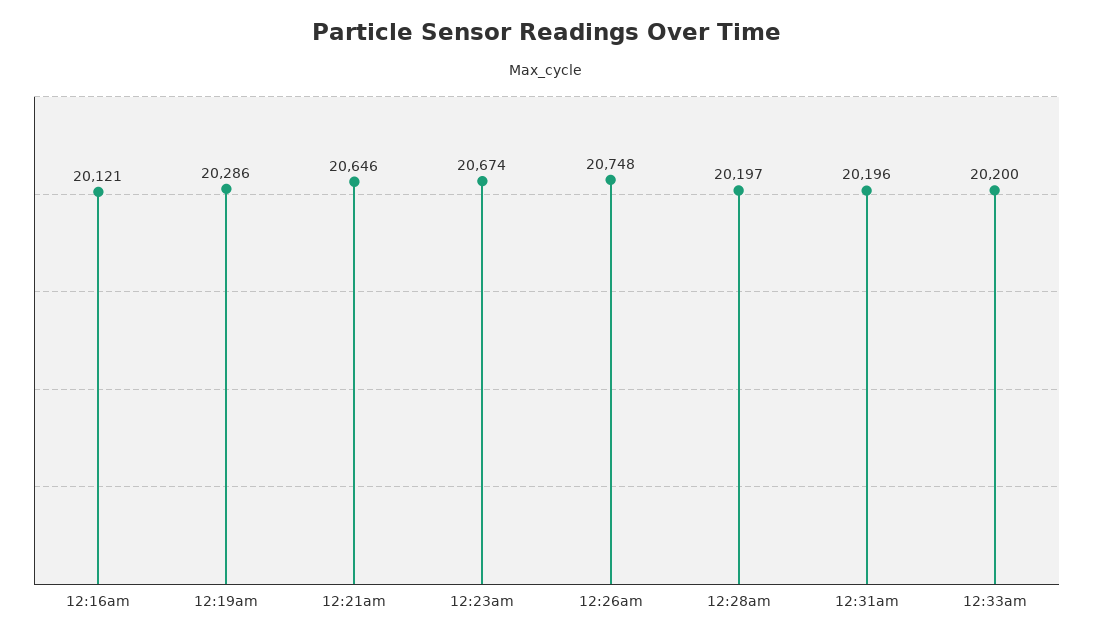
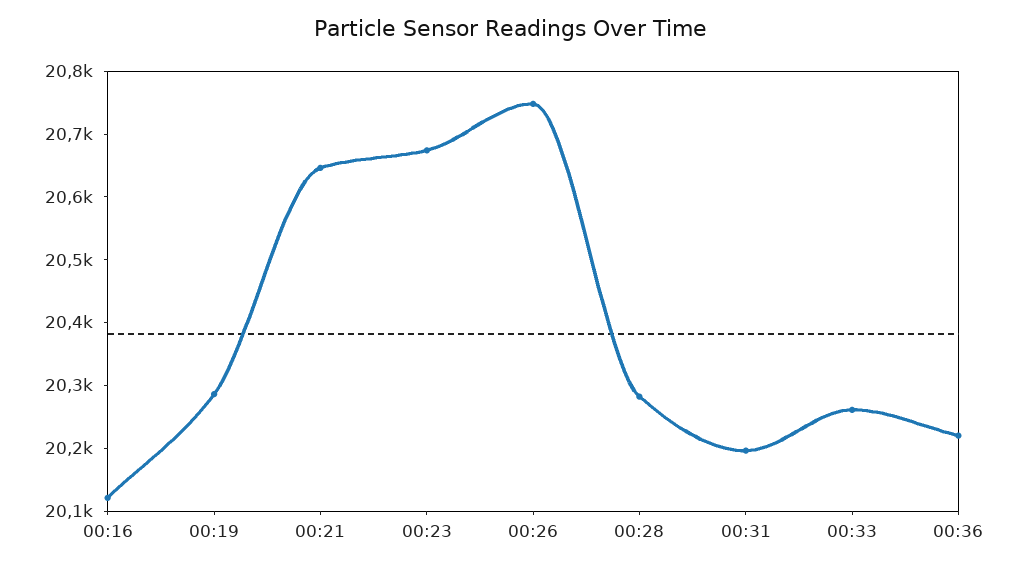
12:28am: 20197 -> 20280
12:33am: 20200 -> 20260
00:36: none -> 20220

